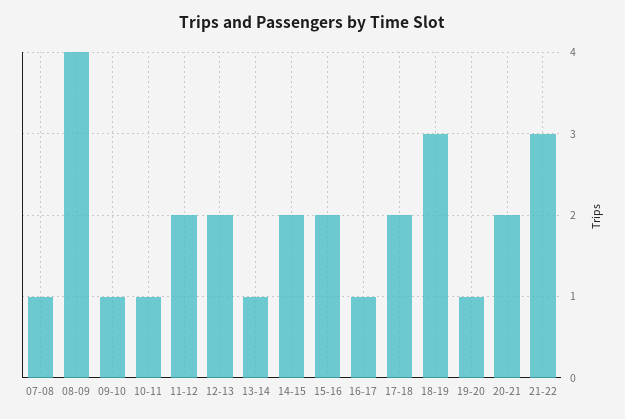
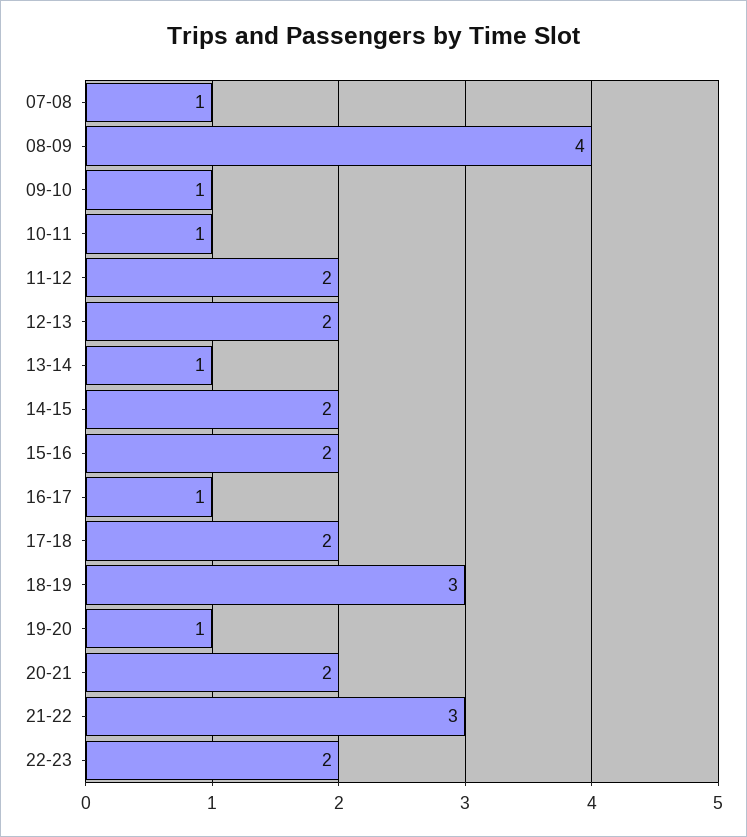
22-23: none -> 2

